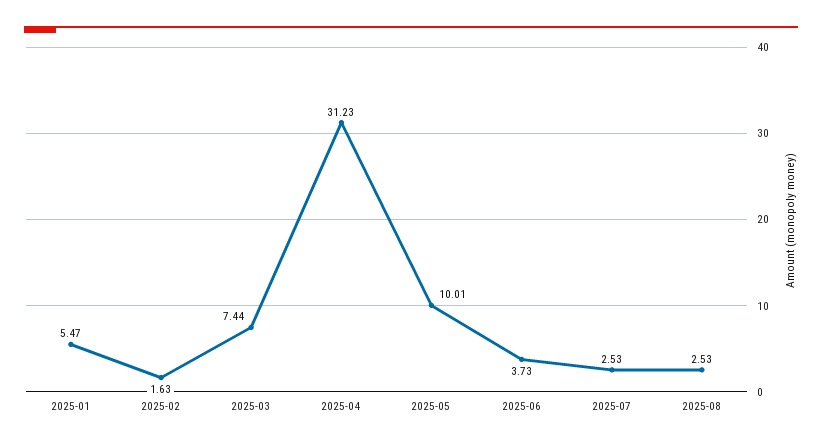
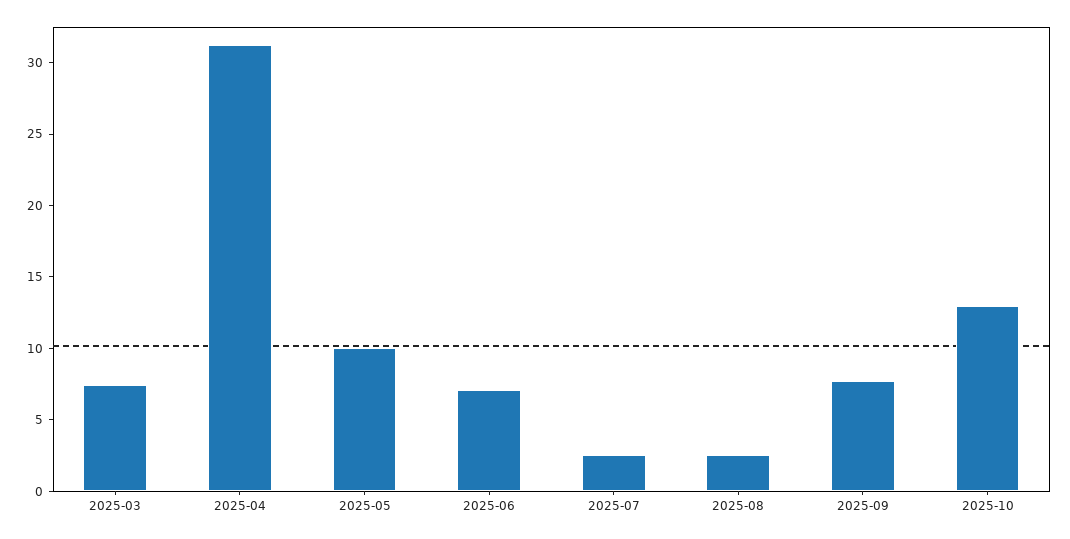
2025-01: 5.47 -> none
2025-02: 1.63 -> none
2025-06: 3.73 -> 7
2025-09: none -> 8
2025-10: none -> 13

